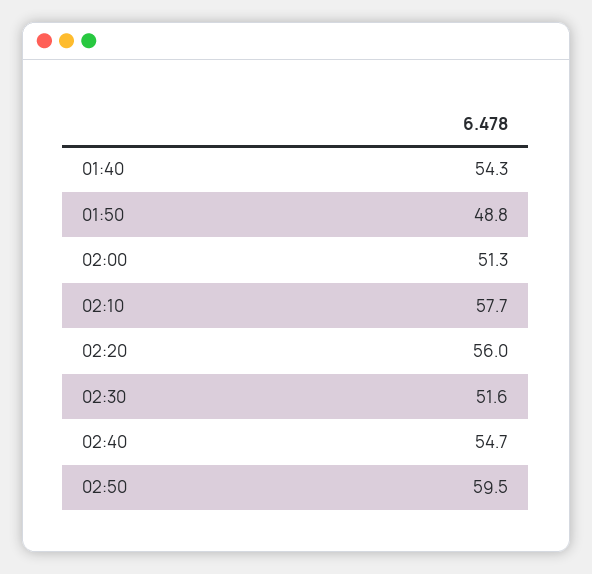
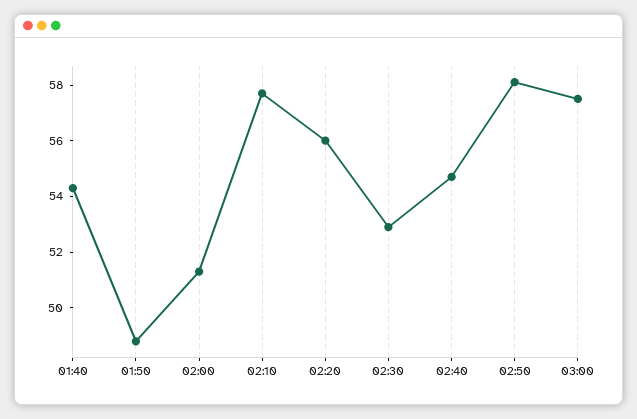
02:30: 51.6 -> 53
02:50: 59.5 -> 58
03:00: none -> 57.5

